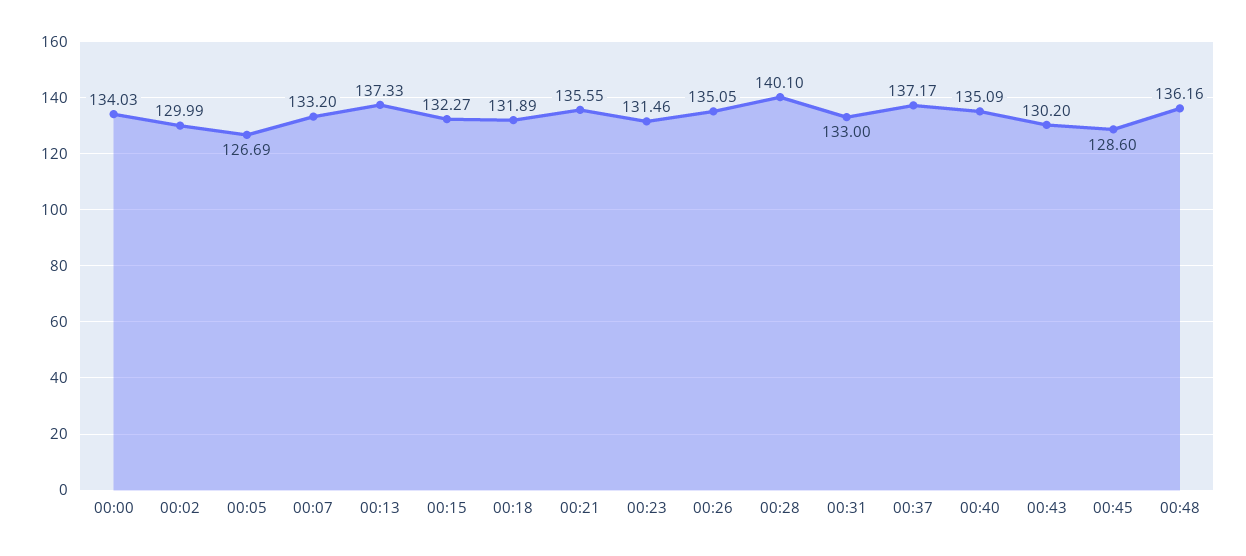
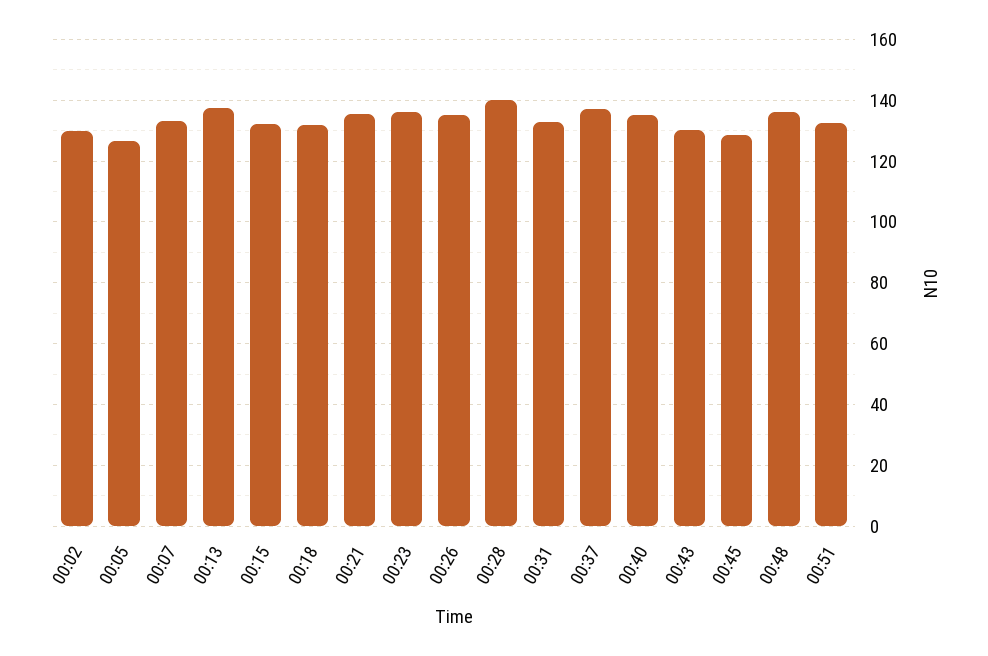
00:00: 134.03 -> none
00:23: 131.46 -> 136
00:51: none -> 132

